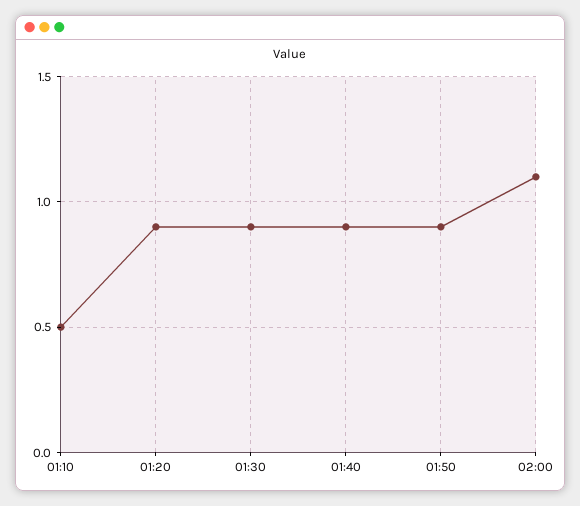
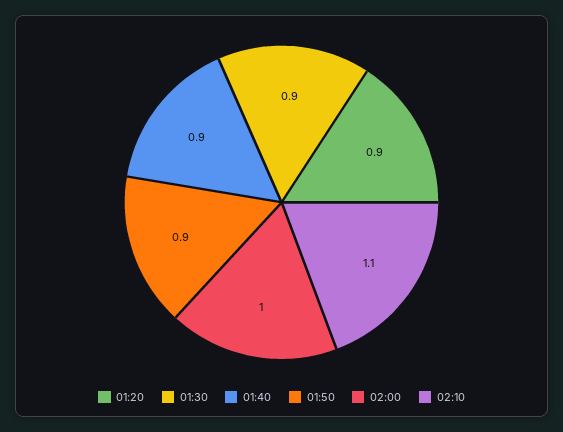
01:10: 0.5 -> none
02:00: 1.1 -> 1
02:10: none -> 1.1

